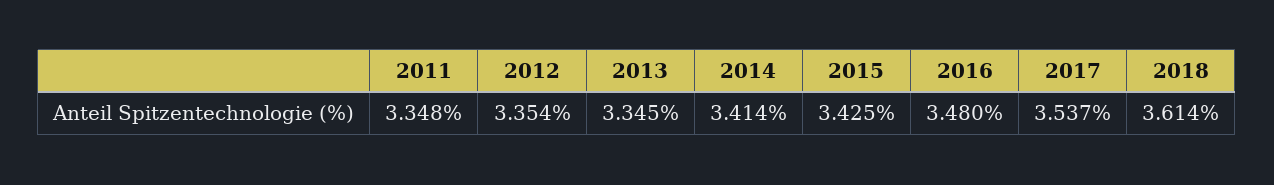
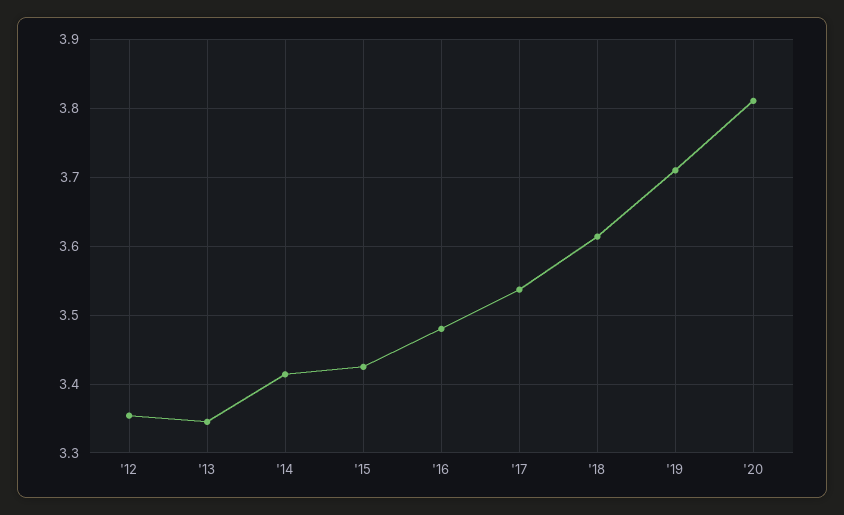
2011: 3.348 -> none
'19: none -> 3.71
'20: none -> 3.81

